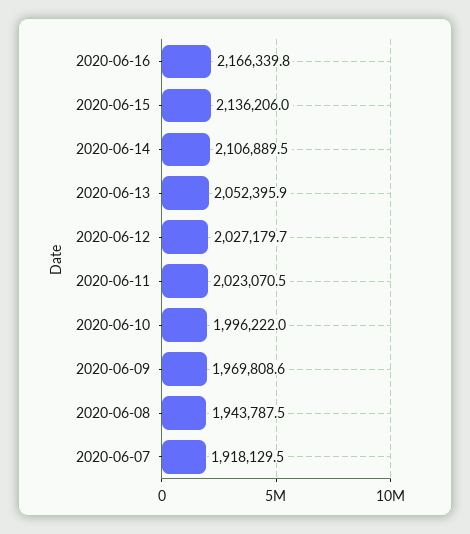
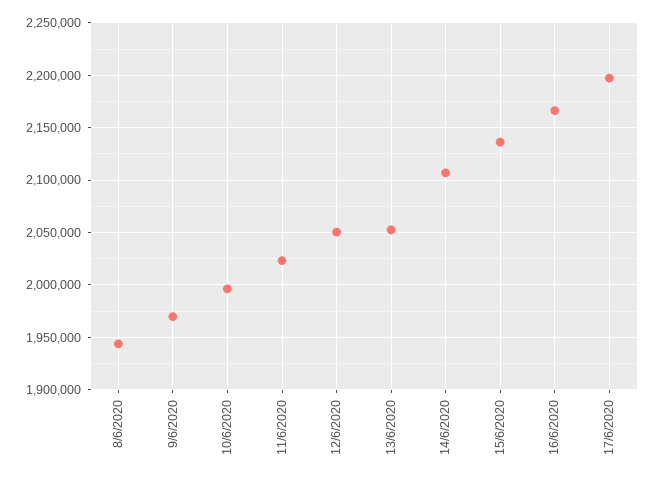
2020-06-12: 2027179.7 -> 2050000
2020-06-07: 1918129.5 -> none
17/6/2020: none -> 2200000

